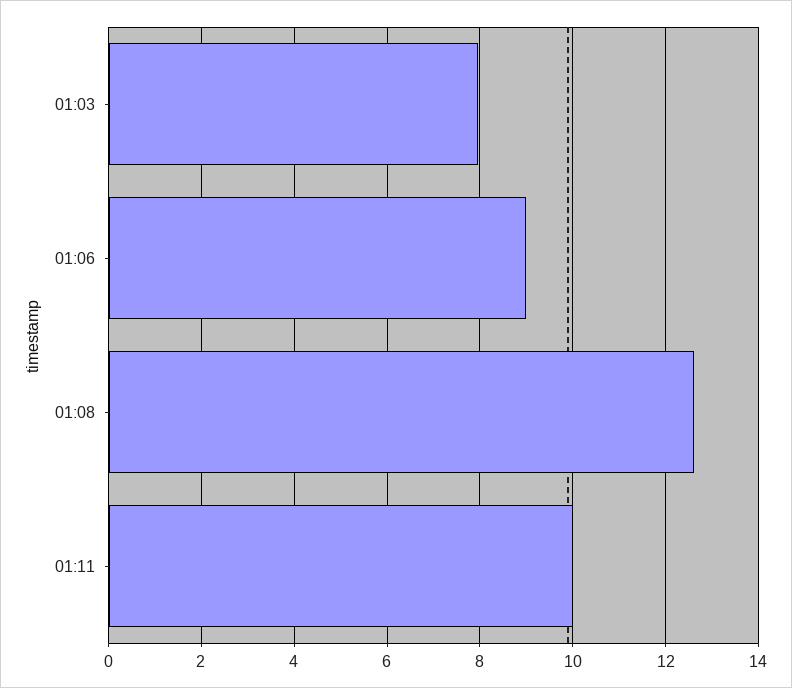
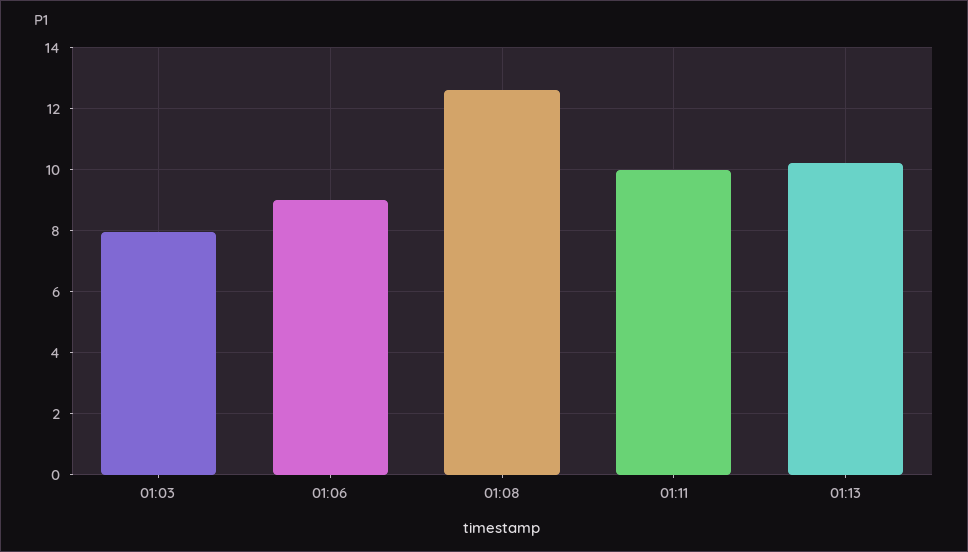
01:13: none -> 10.2

